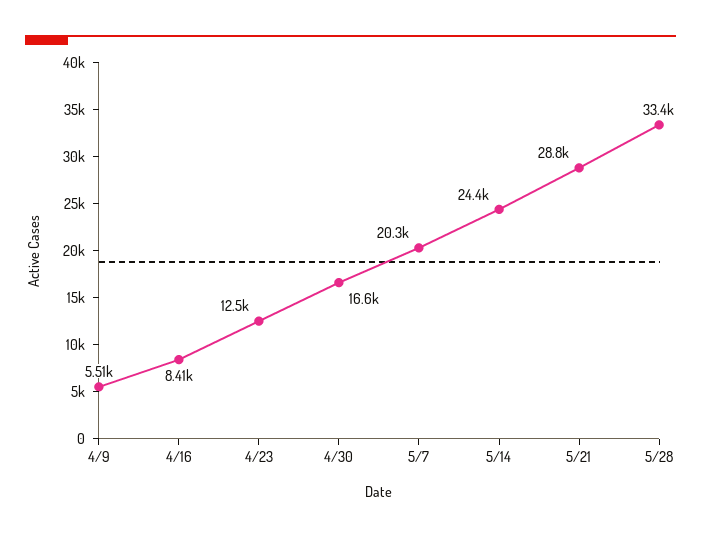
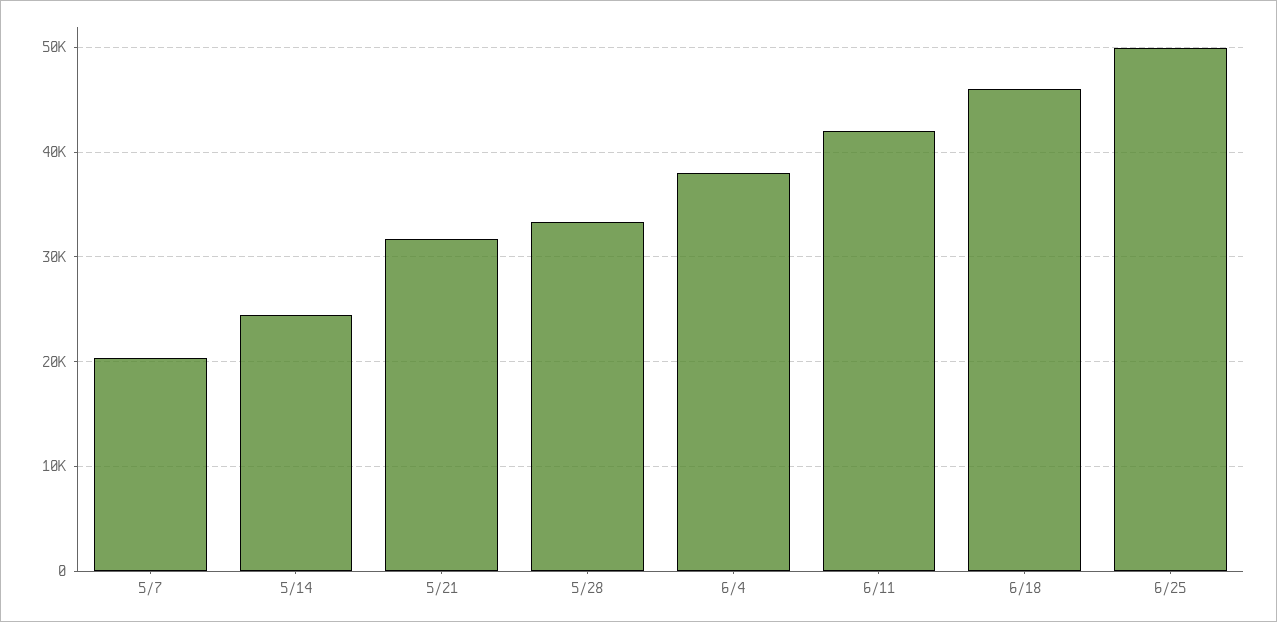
4/9: 5510 -> none
4/16: 8410 -> none
4/23: 12500 -> none
4/30: 16600 -> none
5/21: 28800 -> 32000
6/4: none -> 38000
6/11: none -> 42000
6/18: none -> 46000
6/25: none -> 50000

